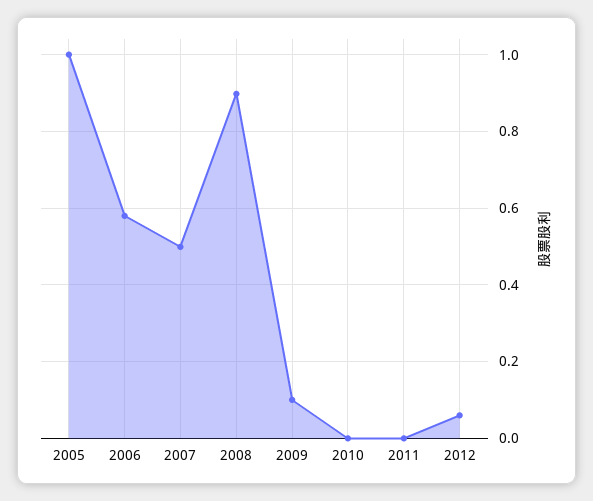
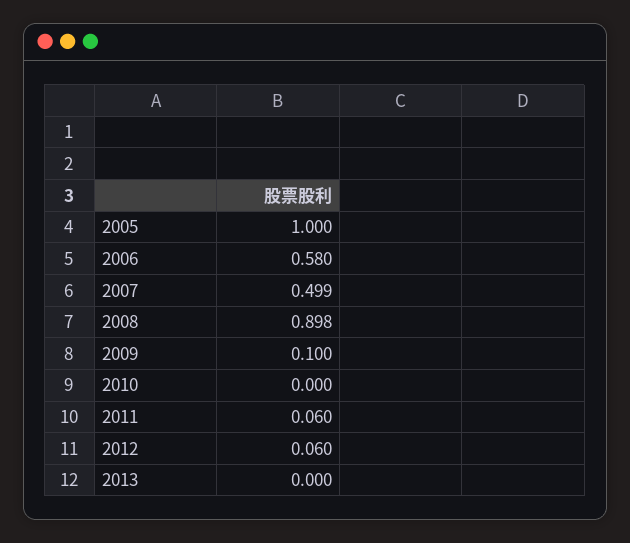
2011: 0 -> 0.06
2013: none -> 0

